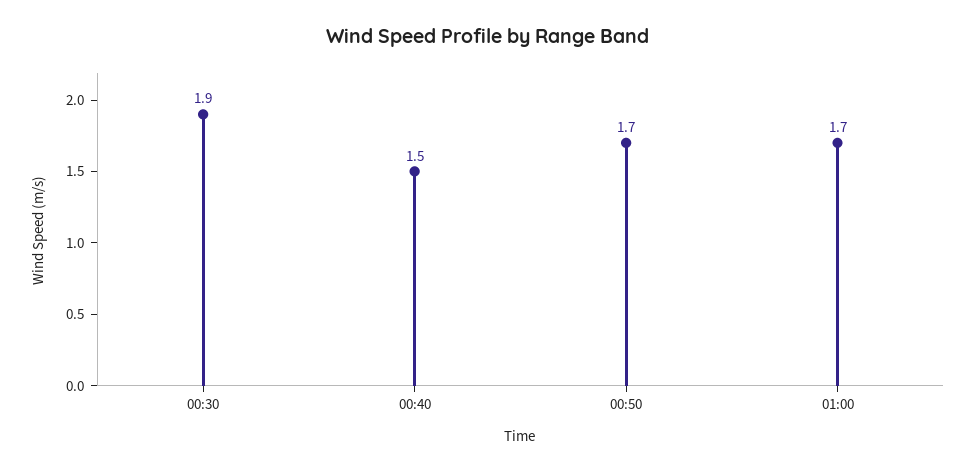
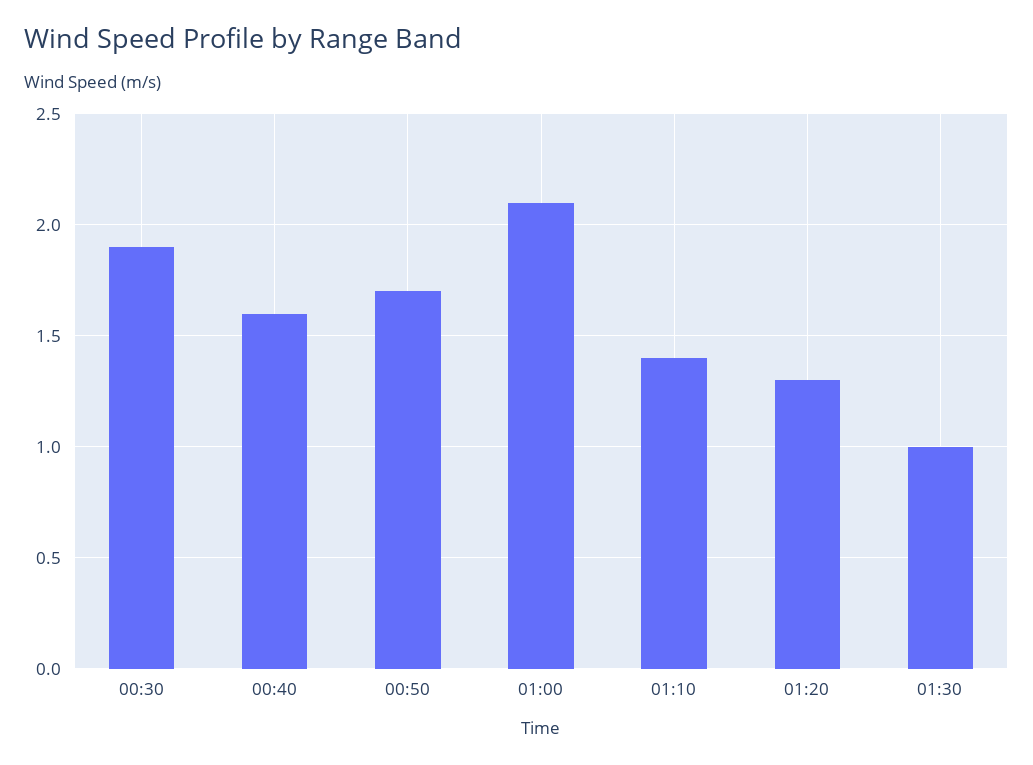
00:40: 1.5 -> 1.6
01:00: 1.7 -> 2.1
01:10: none -> 1.4
01:20: none -> 1.3
01:30: none -> 1

